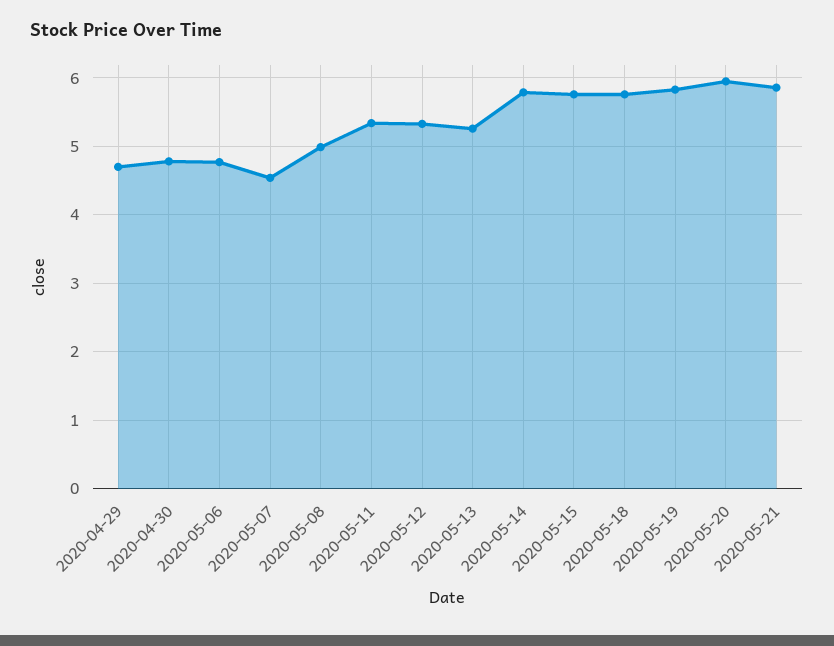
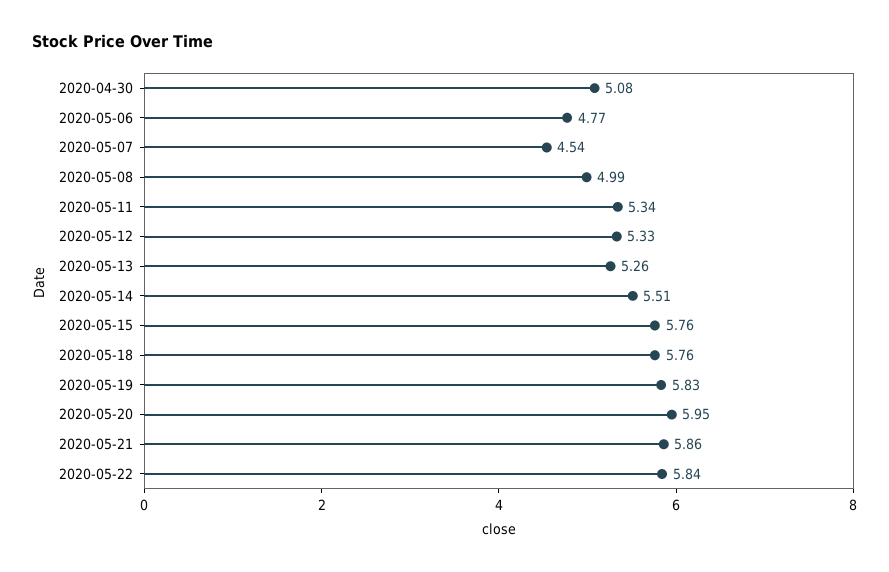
2020-04-29: 4.7 -> none
2020-04-30: 4.8 -> 5.08
2020-05-14: 5.8 -> 5.51
2020-05-22: none -> 5.84

